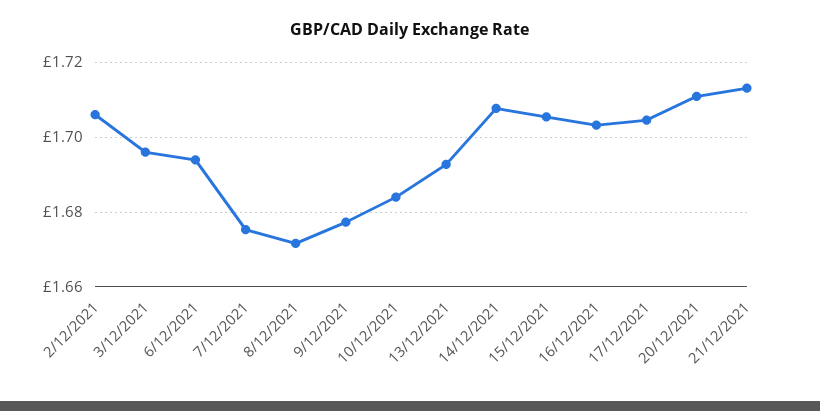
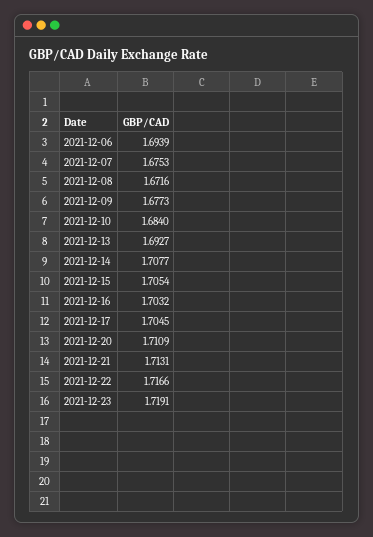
2/12/2021: 1.706 -> none
3/12/2021: 1.696 -> none
2021-12-22: none -> 1.7166
2021-12-23: none -> 1.7191

